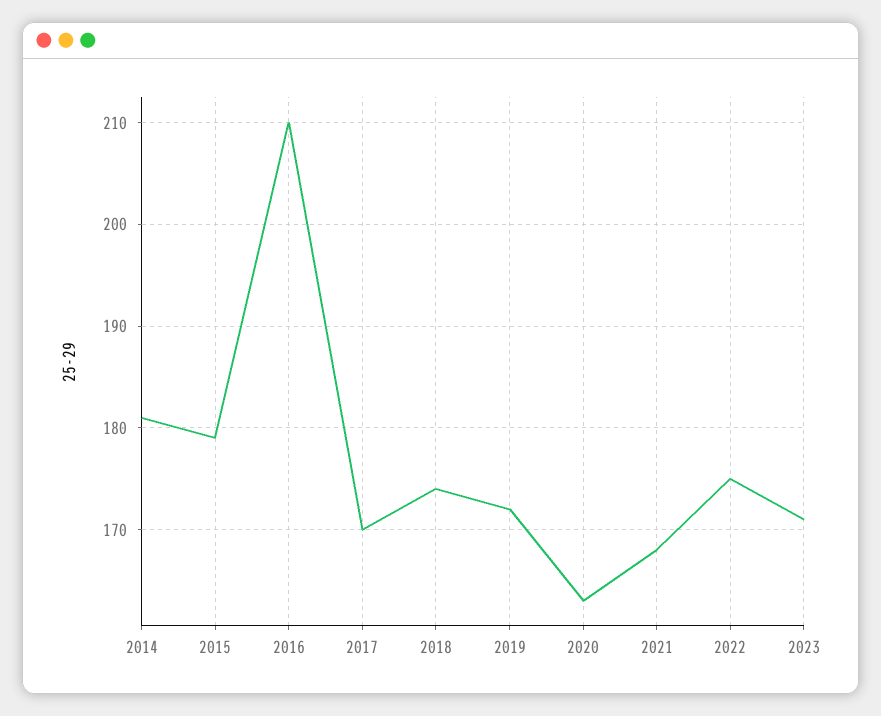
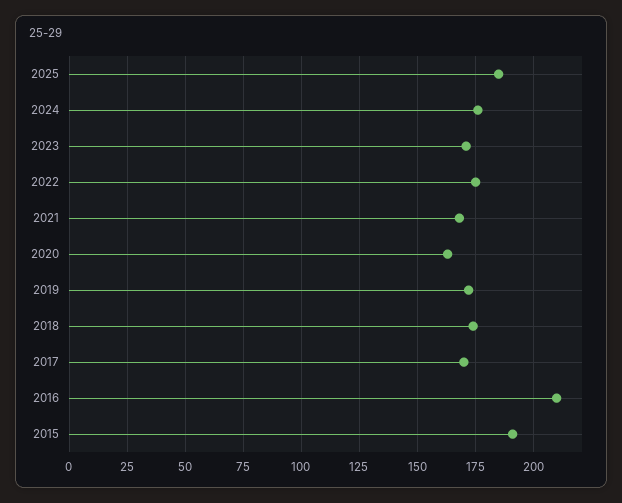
2014: 181 -> none
2015: 179 -> 190
2025: none -> 185
2024: none -> 175

